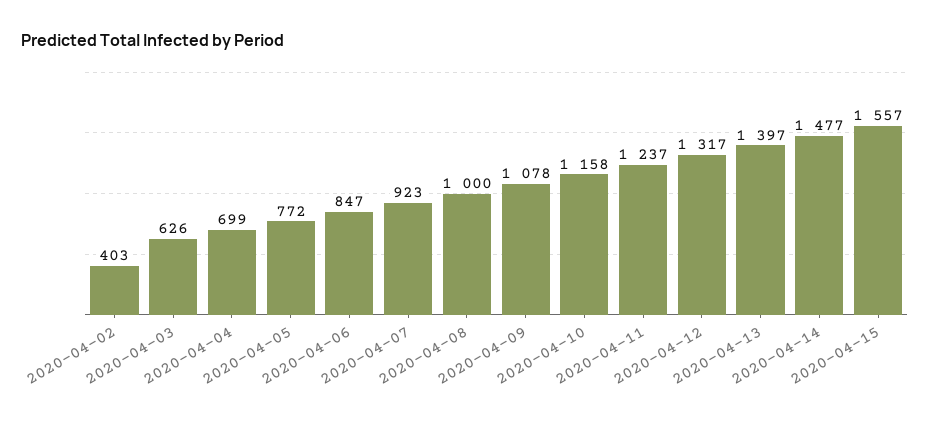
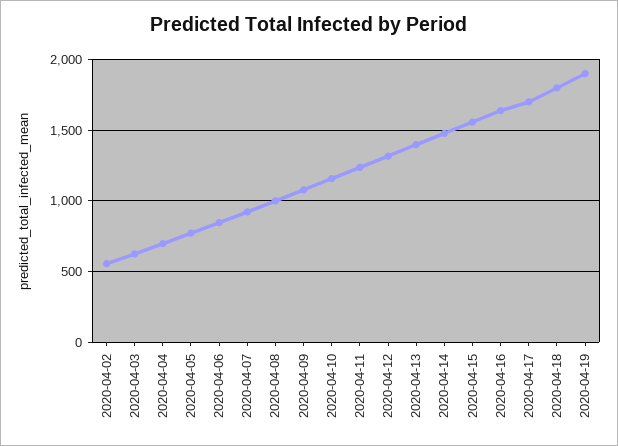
2020-04-02: 403 -> 550
2020-04-16: none -> 1650
2020-04-17: none -> 1700
2020-04-18: none -> 1800
2020-04-19: none -> 1900

